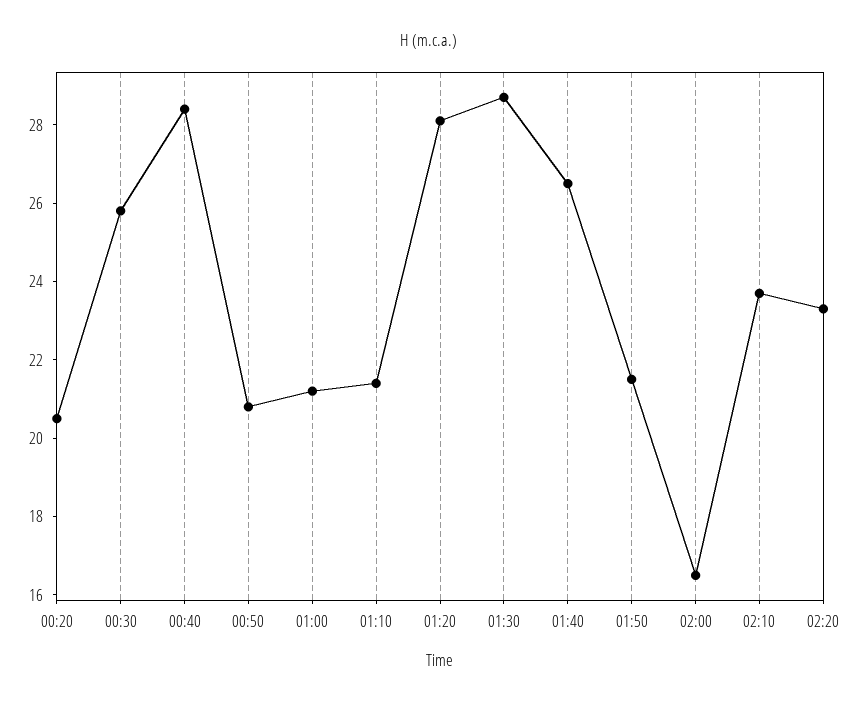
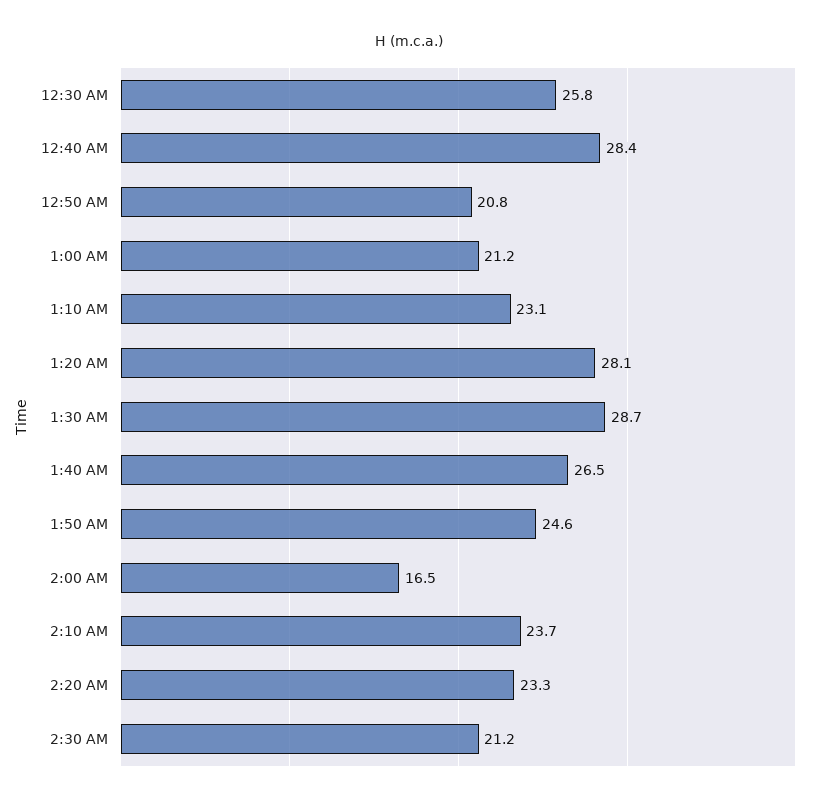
00:20: 20.5 -> none
01:10: 21.5 -> 23.1
01:50: 21.5 -> 24.6
2:30 AM: none -> 21.2

